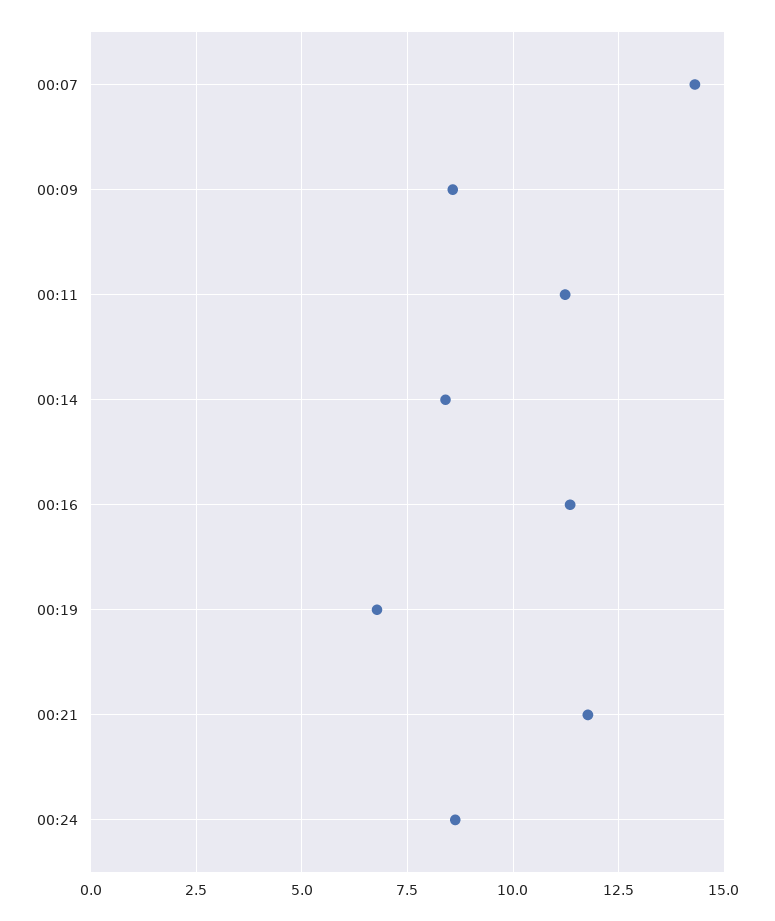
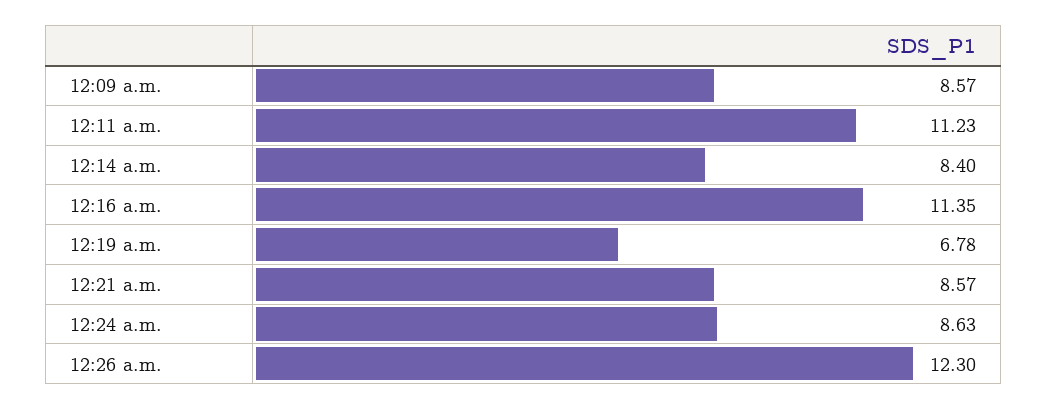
00:07: 14.25 -> none
00:21: 11.75 -> 8.57
12:26 a.m.: none -> 12.3

